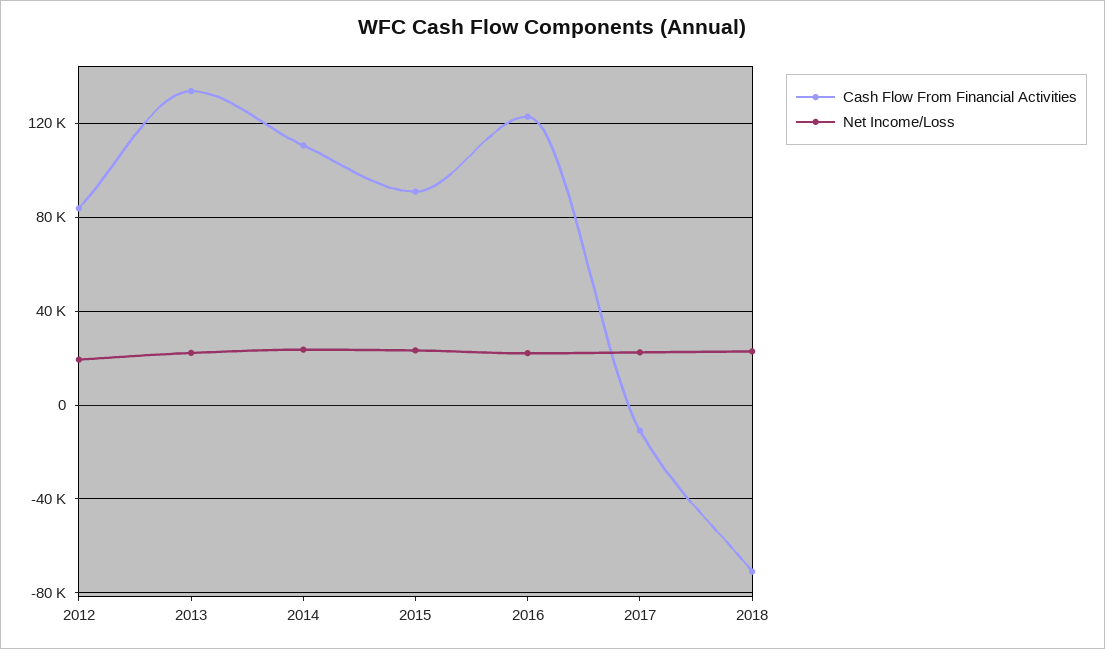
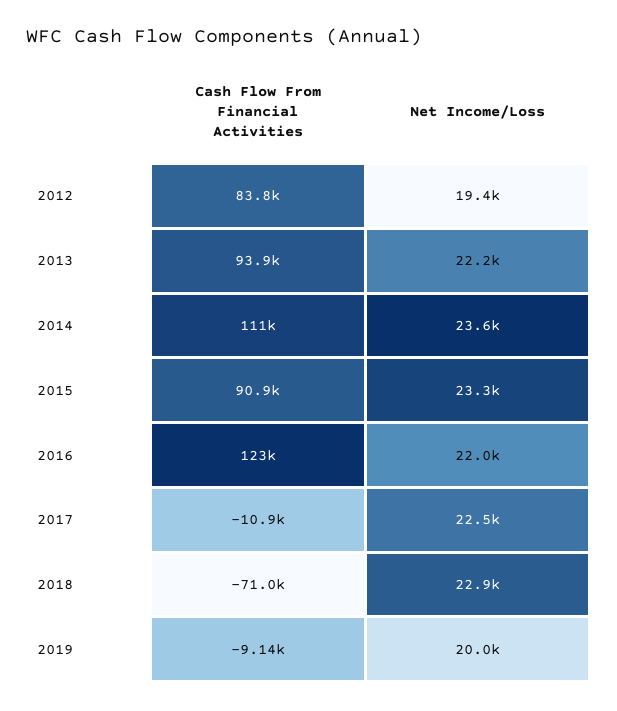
Cash Flow From Financial Activities, 2013: 135000 -> 93900
Cash Flow From Financial Activities, 2019: none -> -9140
Net Income/Loss, 2019: none -> 20000

